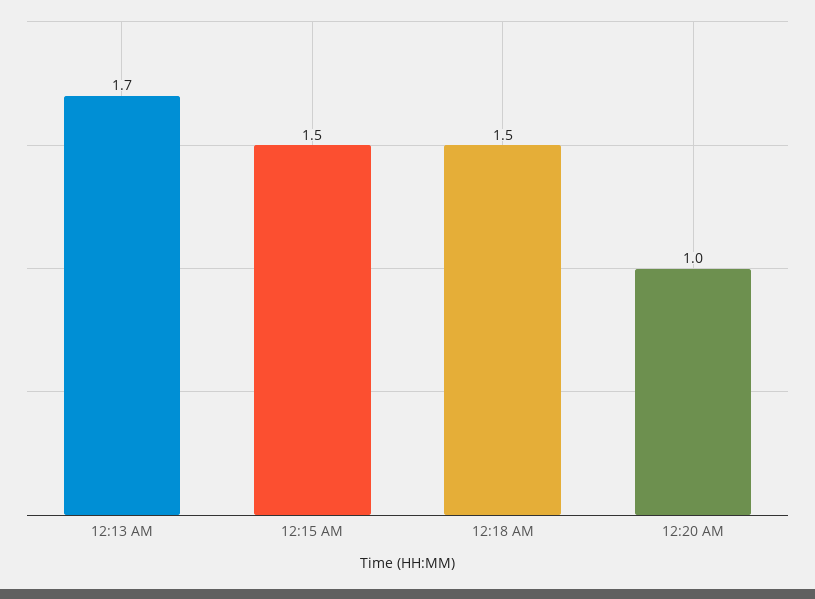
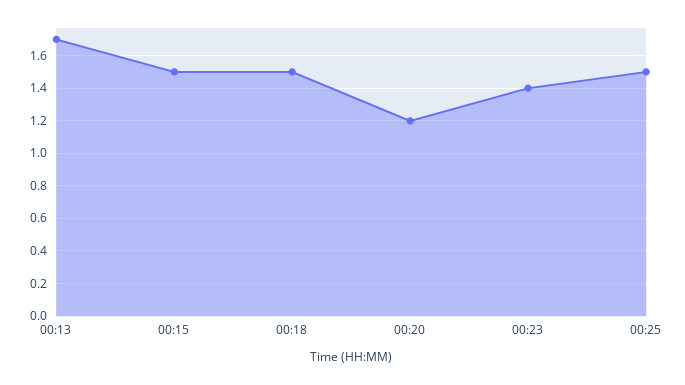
12:20 AM: 1 -> 1.2
00:23: none -> 1.4
00:25: none -> 1.5

